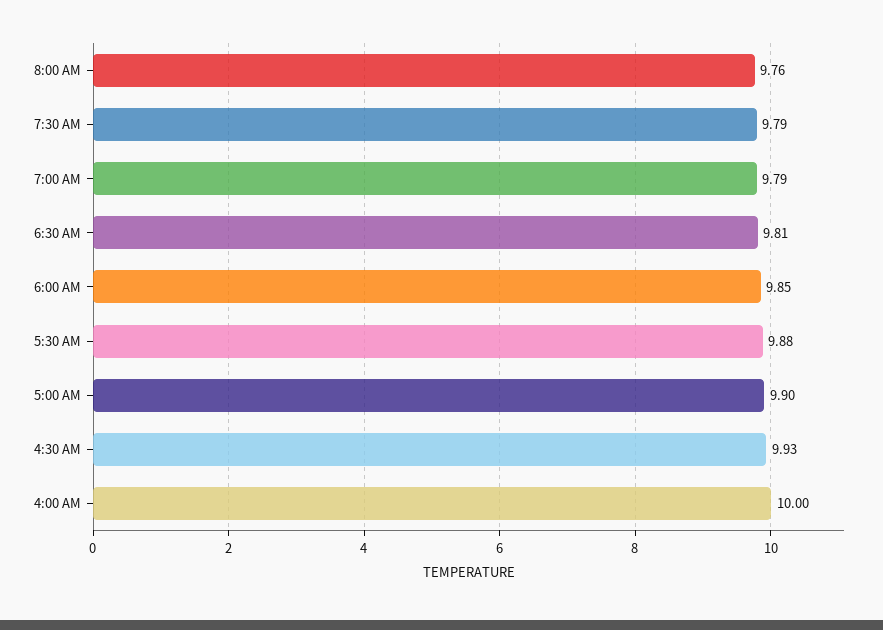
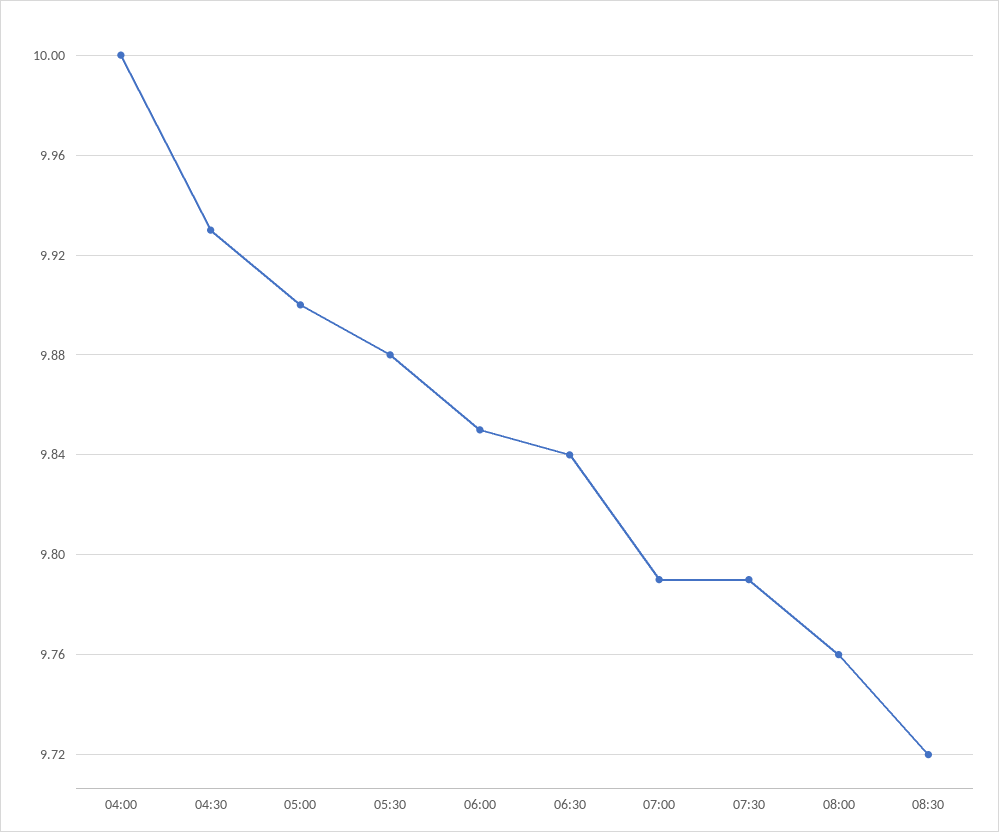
6:30 AM: 9.81 -> 9.84
08:30: none -> 9.72

